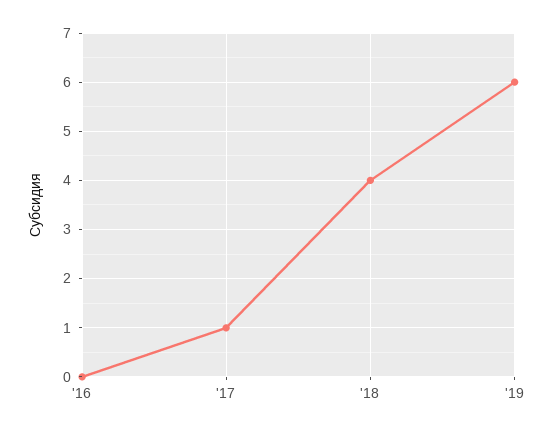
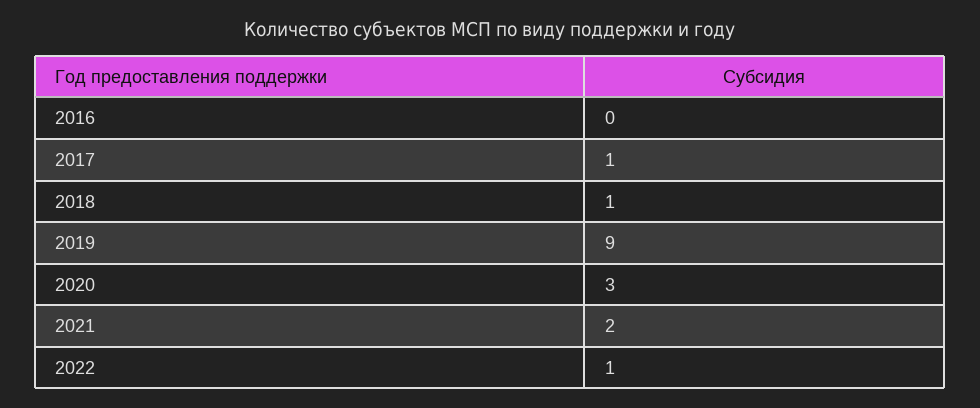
'18: 4 -> 1
'19: 6 -> 9
2020: none -> 3
2021: none -> 2
2022: none -> 1

